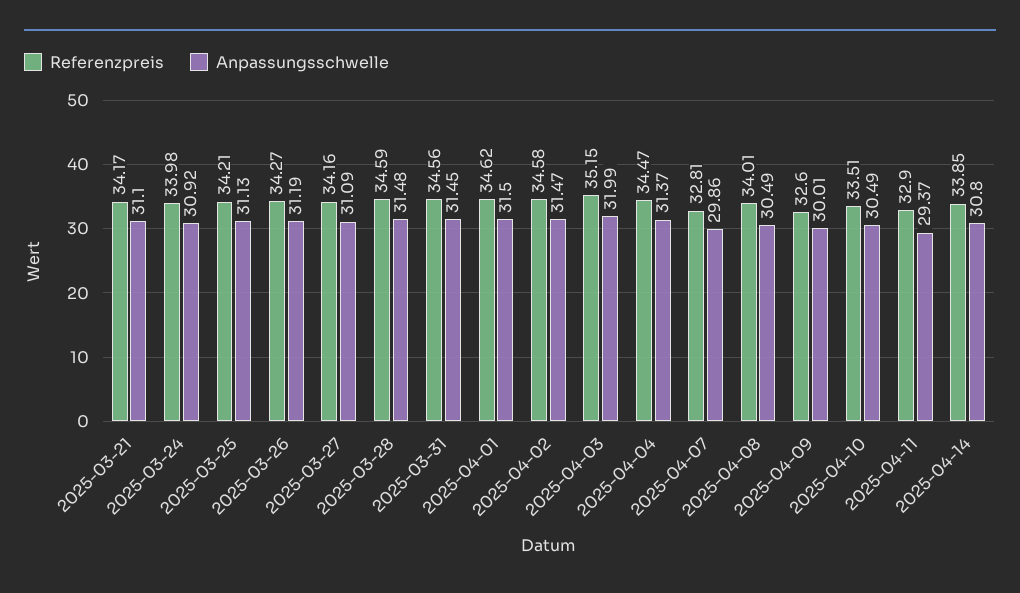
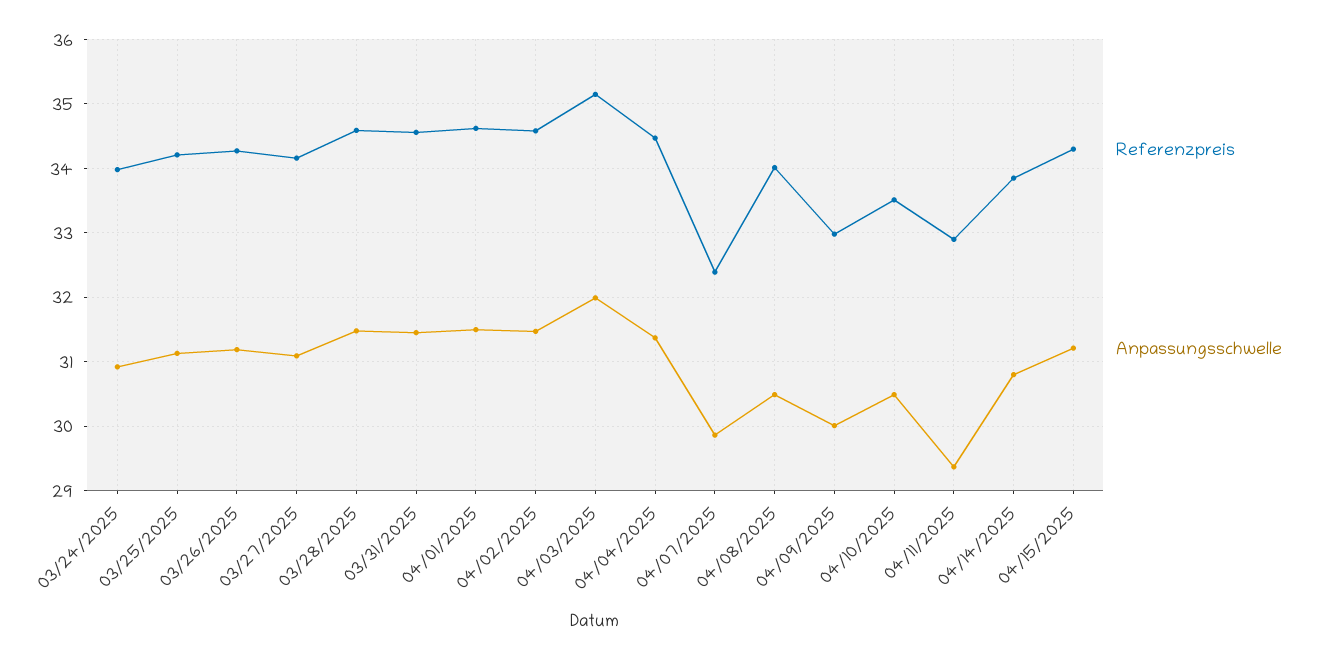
Referenzpreis, 2025-03-21: 34.17 -> none
Anpassungsschwelle, 2025-03-21: 31.1 -> none
Referenzpreis, 2025-04-07: 32.81 -> 32.4
Referenzpreis, 2025-04-09: 32.6 -> 33
Referenzpreis, 04/15/2025: none -> 34.3
Anpassungsschwelle, 04/15/2025: none -> 31.2

